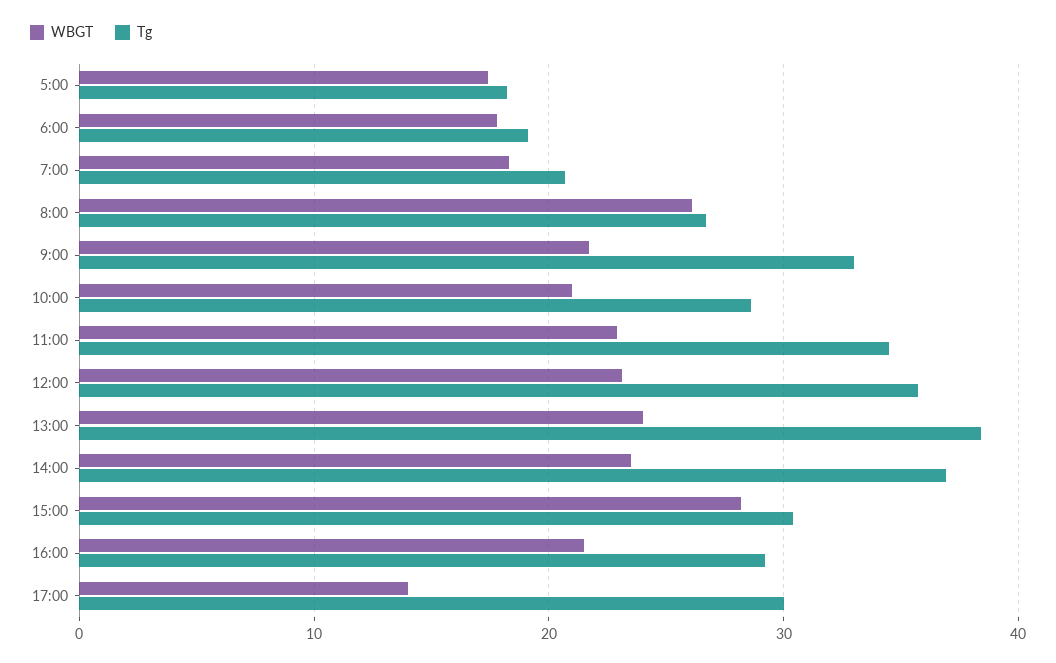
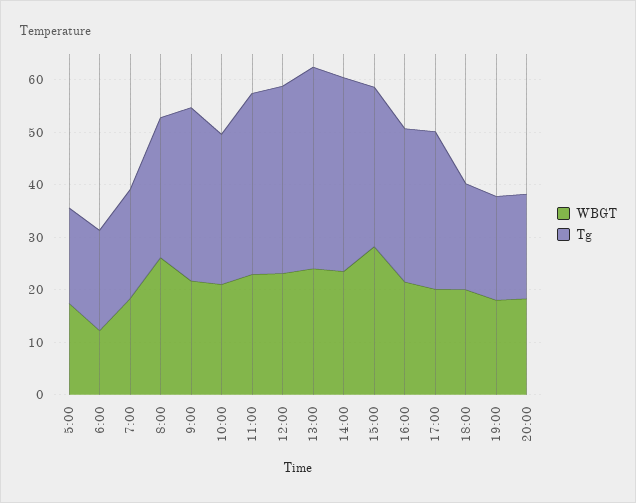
WBGT, 6:00: 18 -> 12
WBGT, 17:00: 14 -> 20
WBGT, 18:00: none -> 20
Tg, 18:00: none -> 20
WBGT, 19:00: none -> 18
Tg, 19:00: none -> 20
WBGT, 20:00: none -> 18
Tg, 20:00: none -> 20

